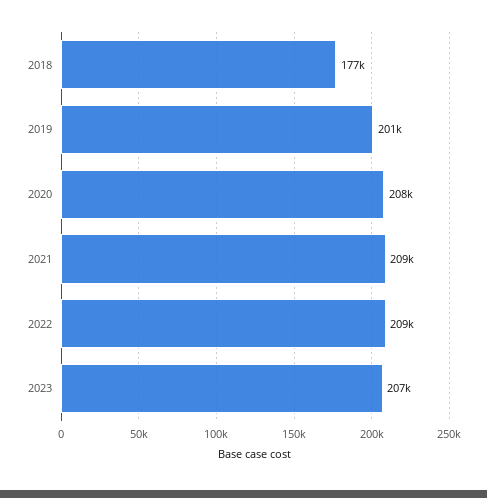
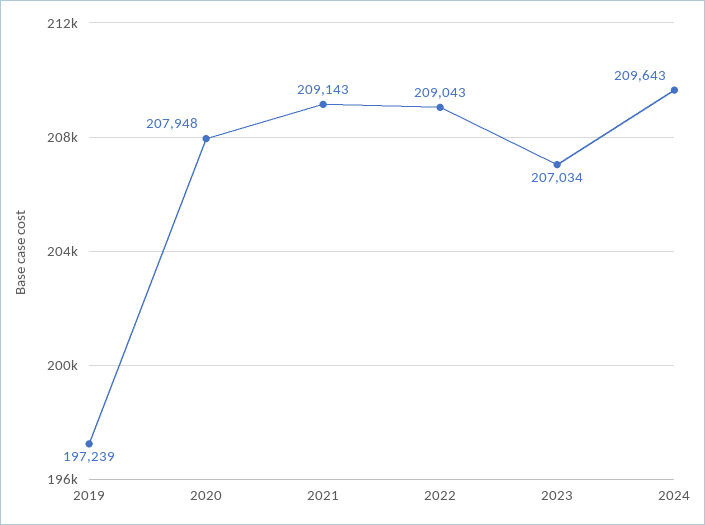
2018: 177000 -> none
2019: 201000 -> 197239
2024: none -> 209643

